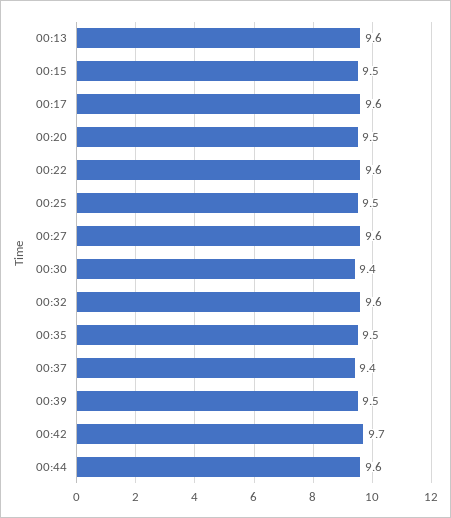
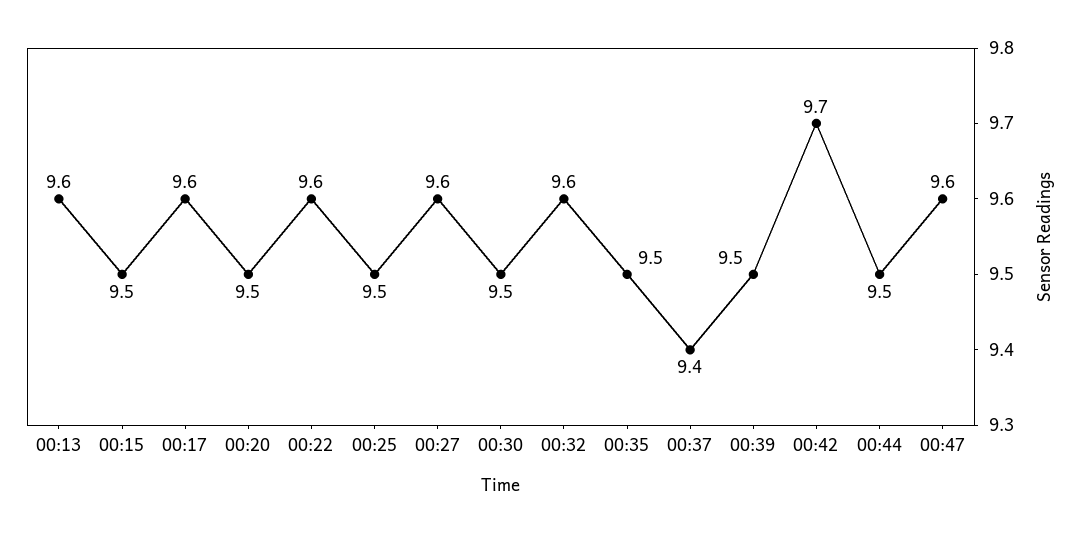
00:30: 9.4 -> 9.5
00:44: 9.6 -> 9.5
00:47: none -> 9.6

